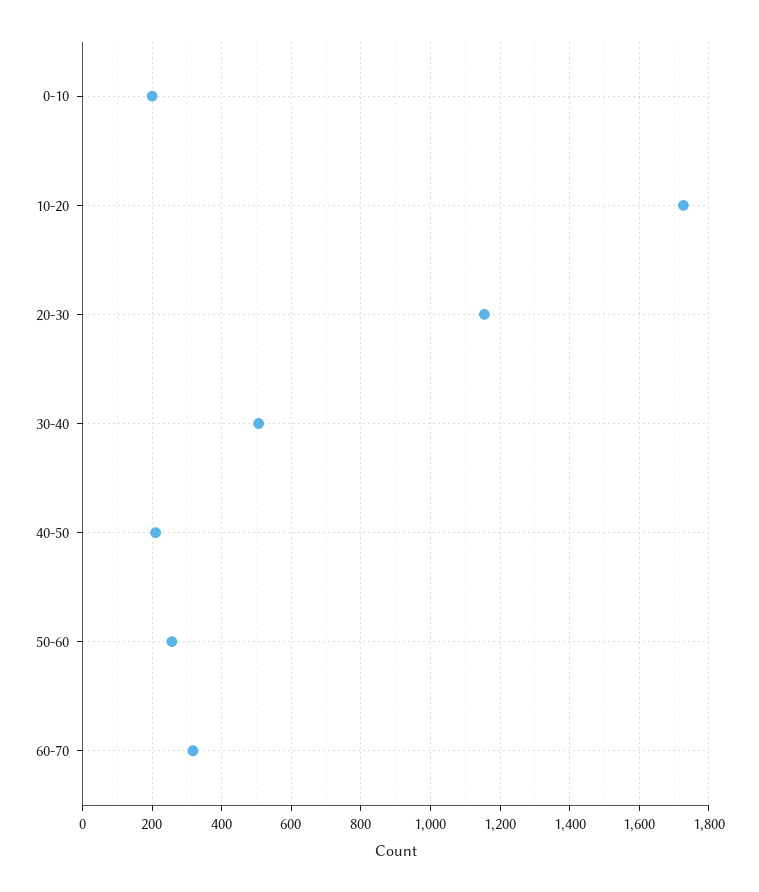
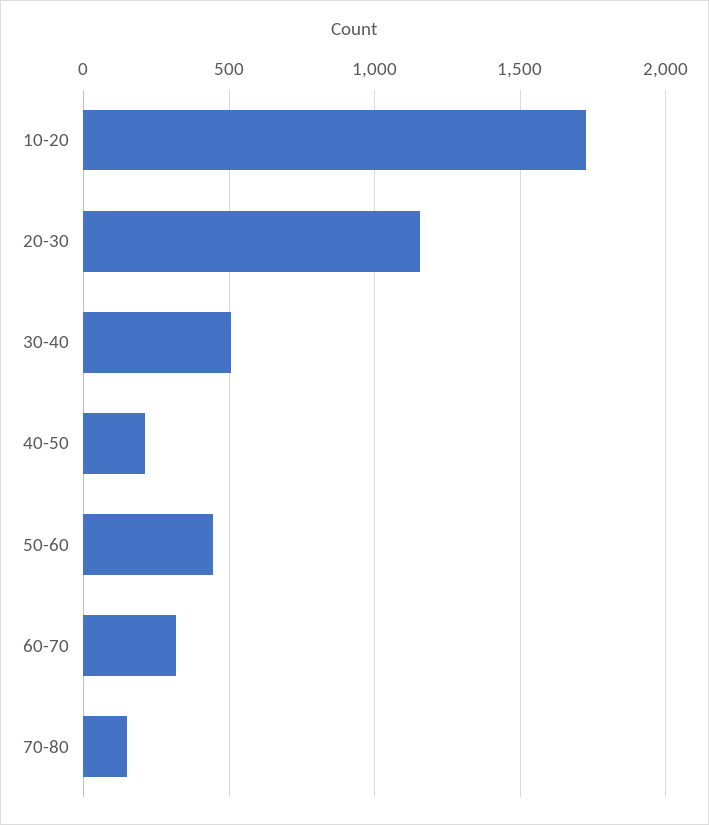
0-10: 200 -> none
50-60: 260 -> 450
70-80: none -> 150

